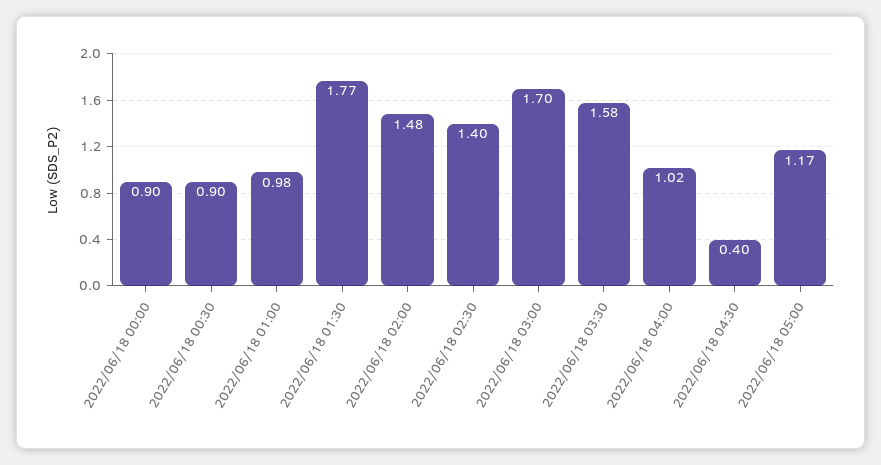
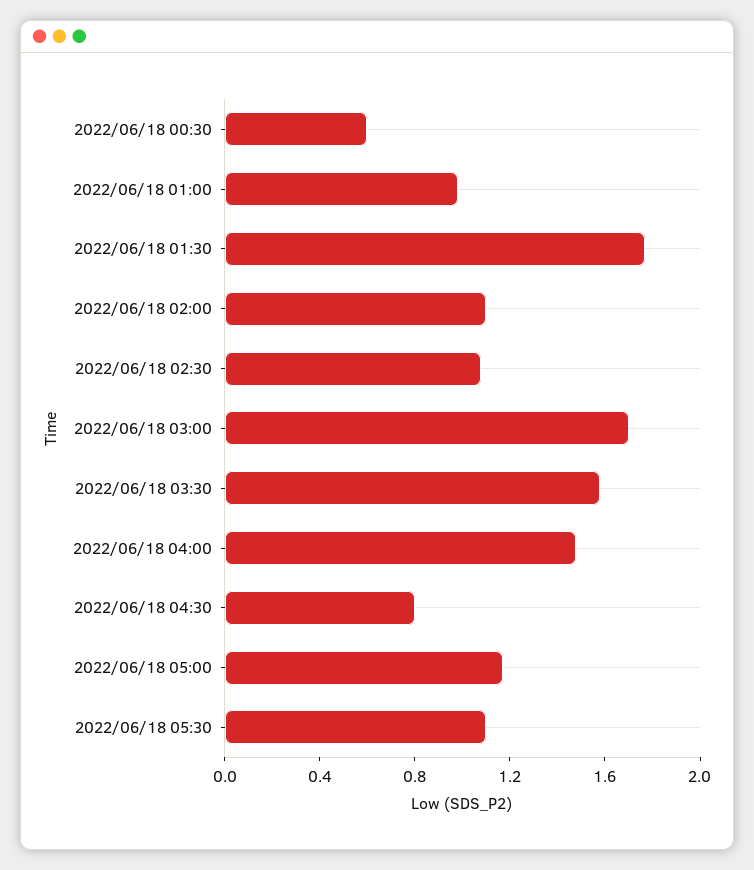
2022/06/18 00:00: 0.9 -> none
2022/06/18 00:30: 0.9 -> 0.6
2022/06/18 02:00: 1.48 -> 1.1
2022/06/18 02:30: 1.4 -> 1.1
2022/06/18 04:00: 1.02 -> 1.5
2022/06/18 04:30: 0.4 -> 0.8
2022/06/18 05:30: none -> 1.1

